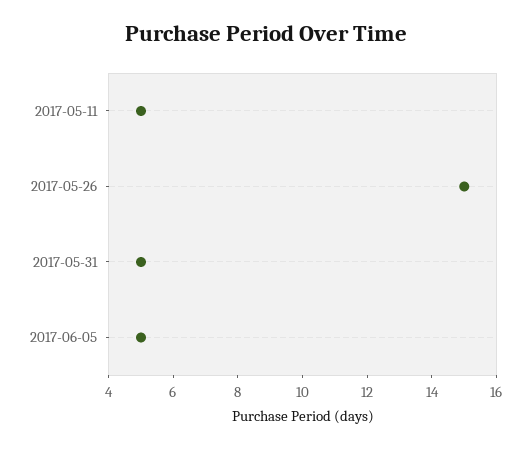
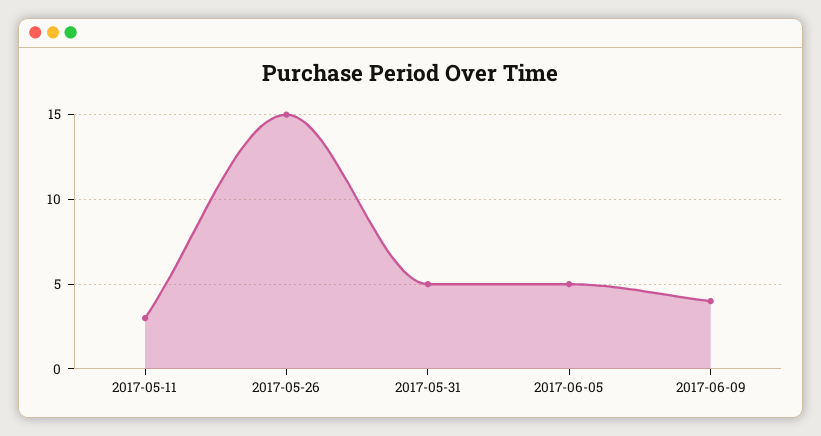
2017-05-11: 5 -> 3
2017-06-09: none -> 4

